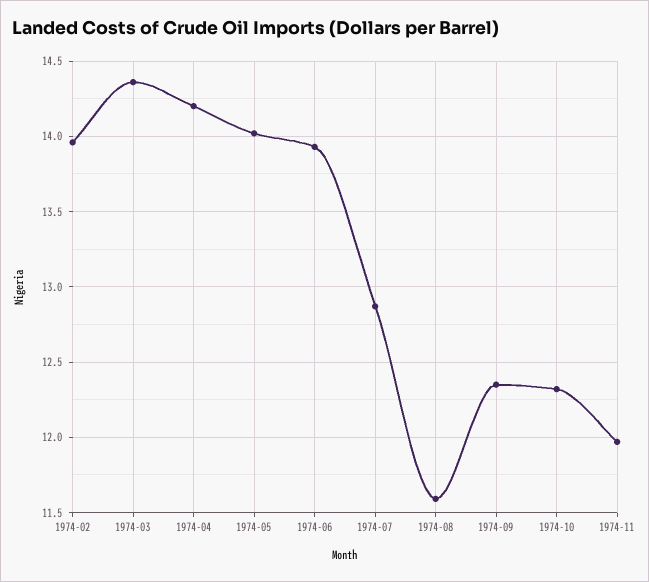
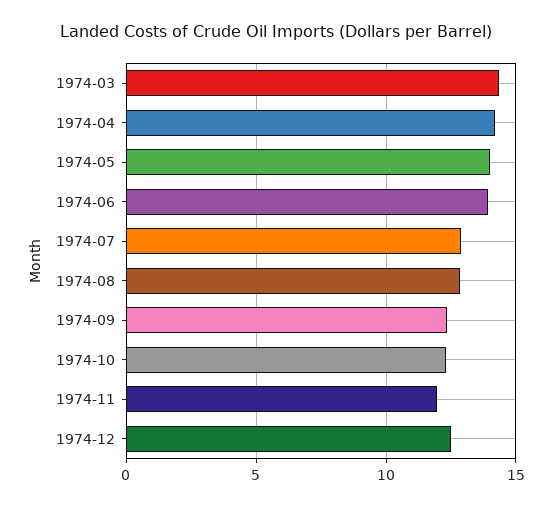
1974-02: 13.95 -> none
1974-08: 11.6 -> 13
1974-12: none -> 12.5

